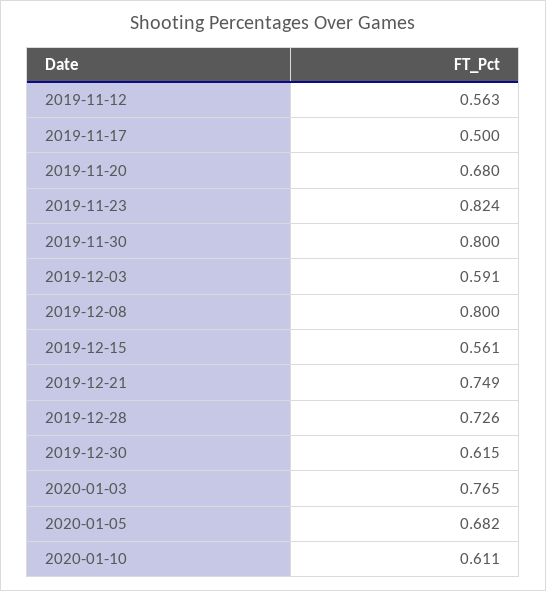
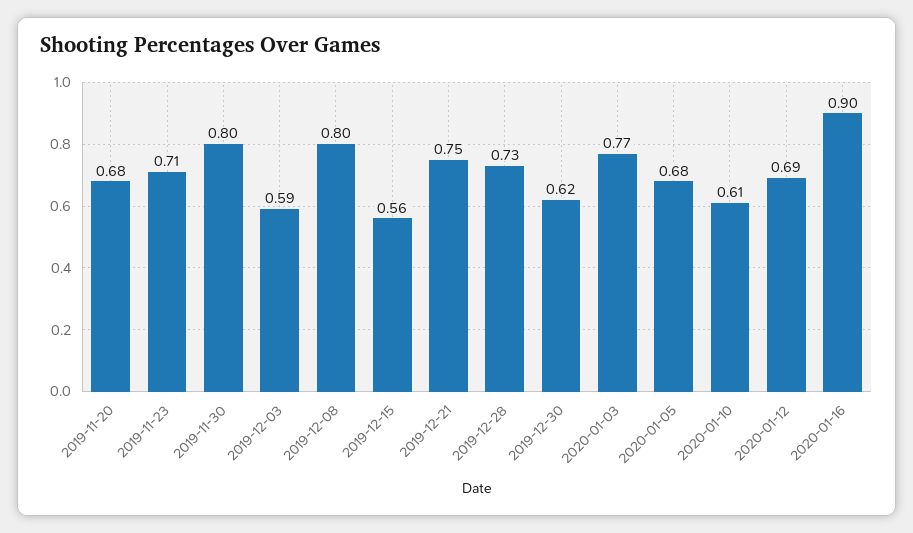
2019-11-12: 0.563 -> none
2019-11-17: 0.5 -> none
2019-11-23: 0.824 -> 0.71
2020-01-12: none -> 0.69
2020-01-16: none -> 0.9

